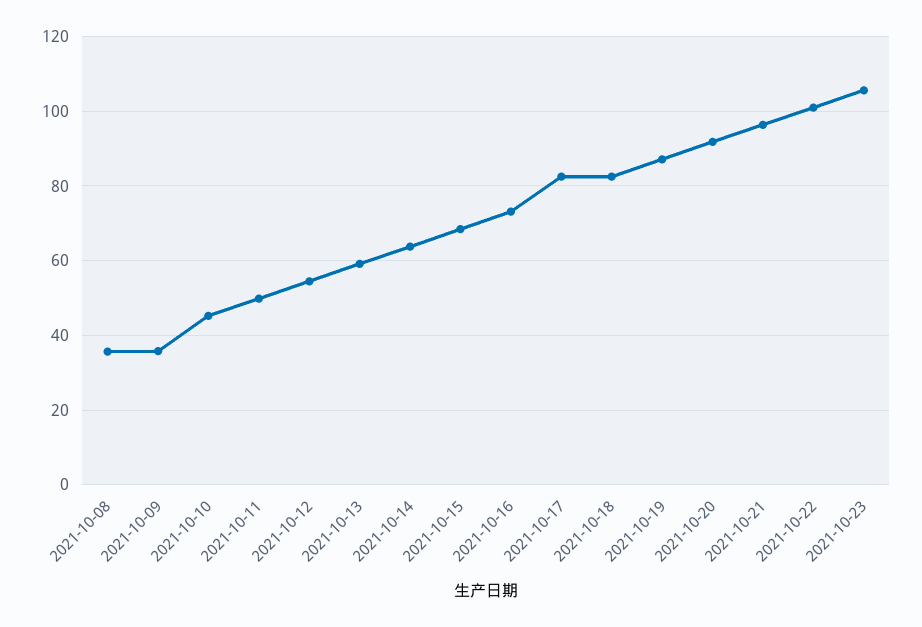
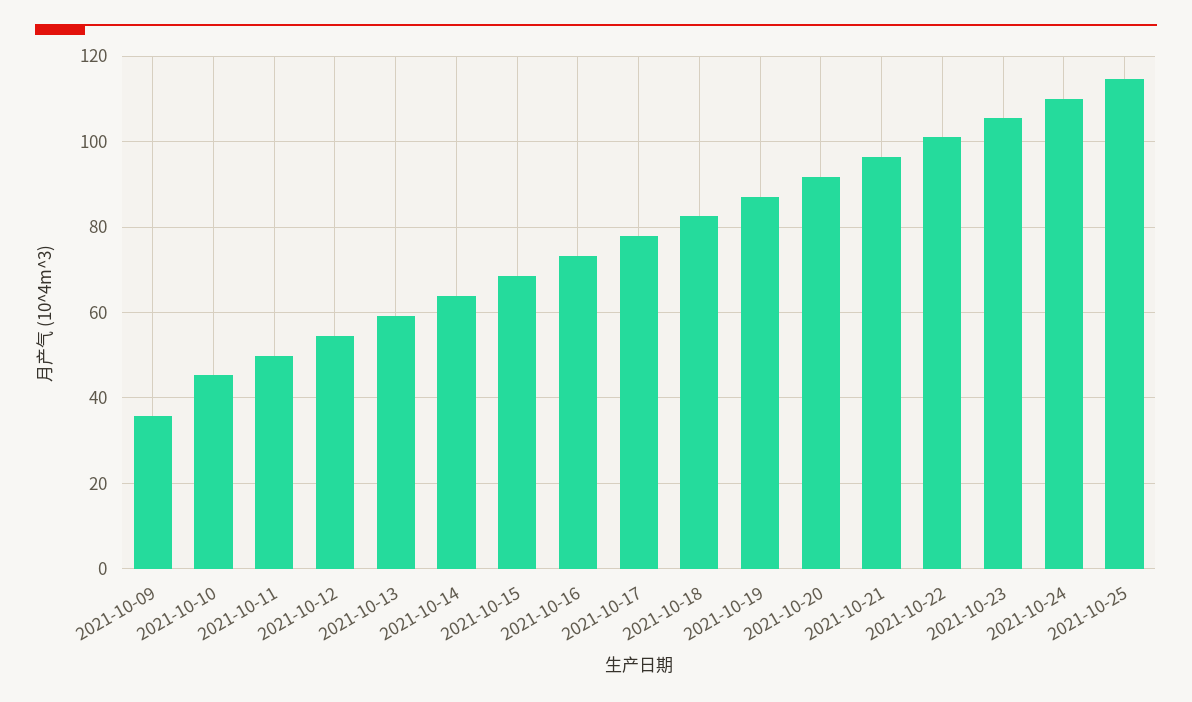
2021-10-08: 36 -> none
2021-10-17: 82 -> 78
2021-10-24: none -> 110
2021-10-25: none -> 114

